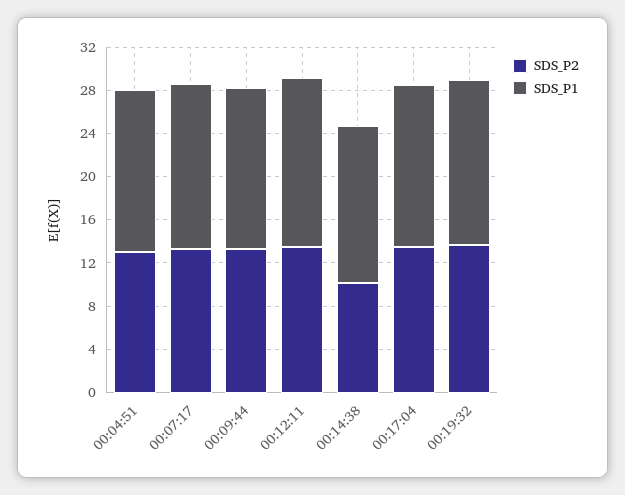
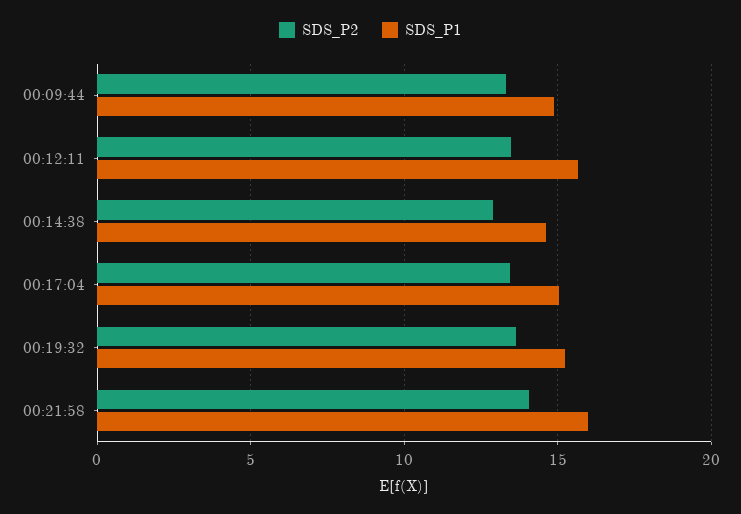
SDS_P2, 00:04:51: 13 -> none
SDS_P1, 00:04:51: 15 -> none
SDS_P2, 00:07:17: 13 -> none
SDS_P1, 00:07:17: 15 -> none
SDS_P2, 00:14:38: 10 -> 13
SDS_P2, 00:21:58: none -> 14
SDS_P1, 00:21:58: none -> 16

